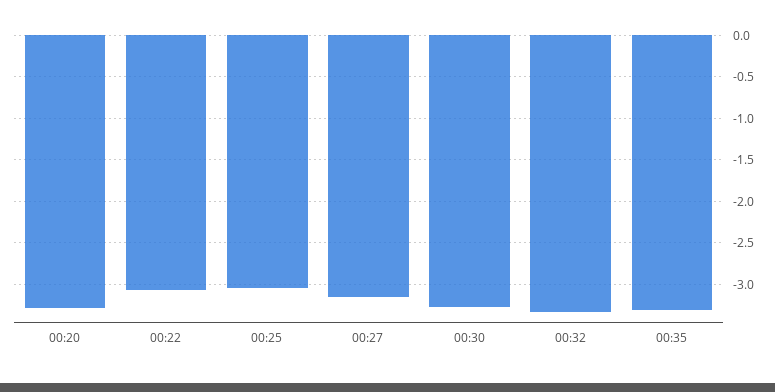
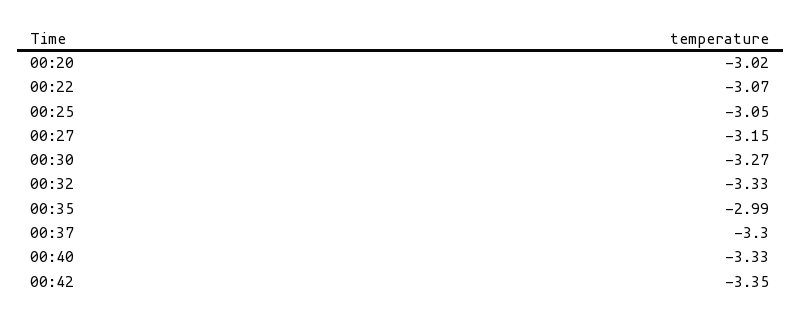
00:20: -3.3 -> -3.02
00:35: -3.3 -> -2.99
00:37: none -> -3.3
00:40: none -> -3.33
00:42: none -> -3.35

